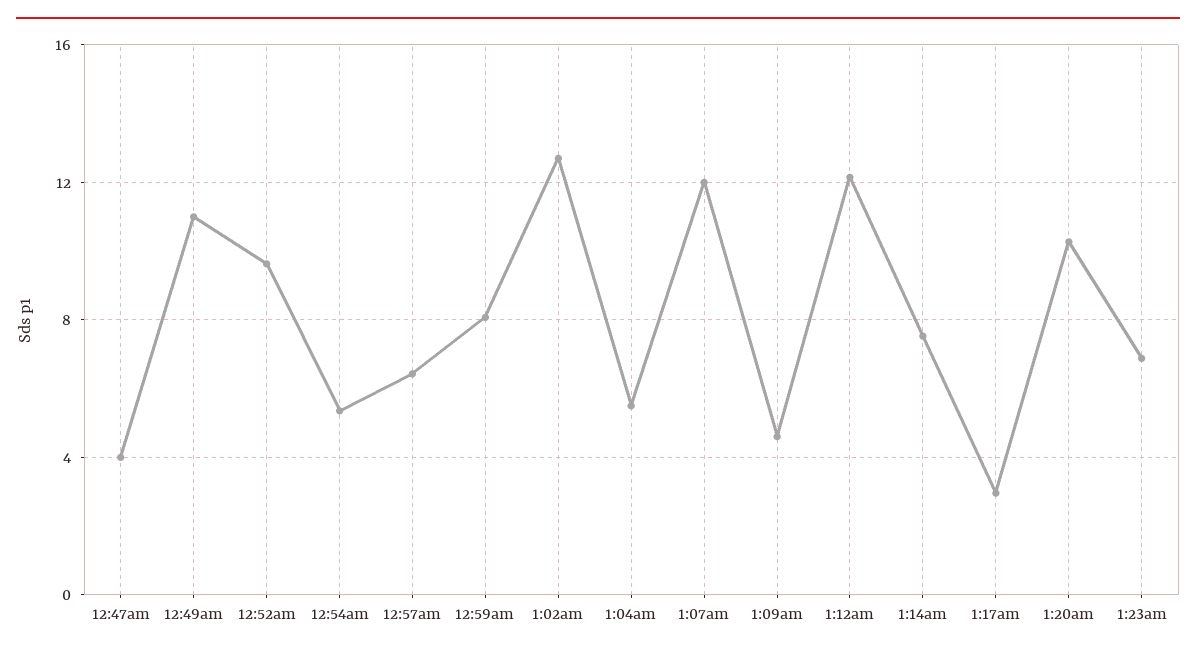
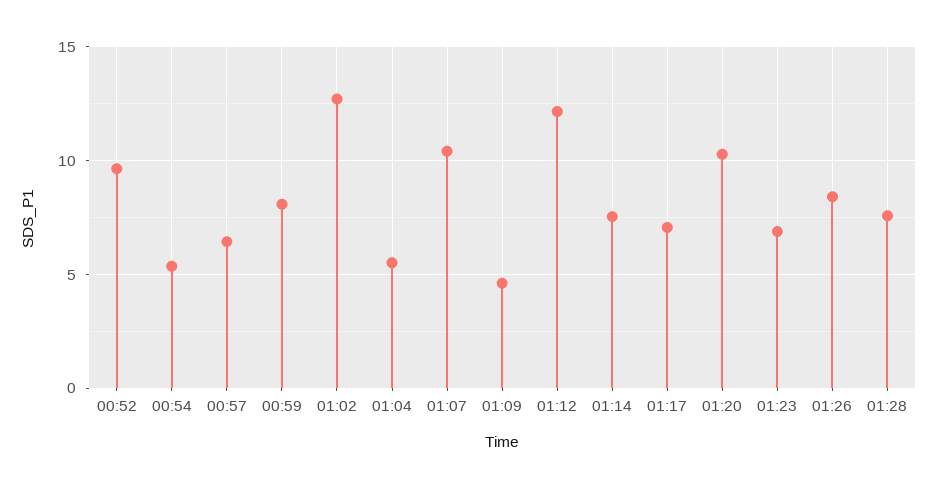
12:47am: 4 -> none
12:49am: 11 -> none
1:07am: 12 -> 10.5
1:17am: 3 -> 7
01:26: none -> 8.5
01:28: none -> 7.5

